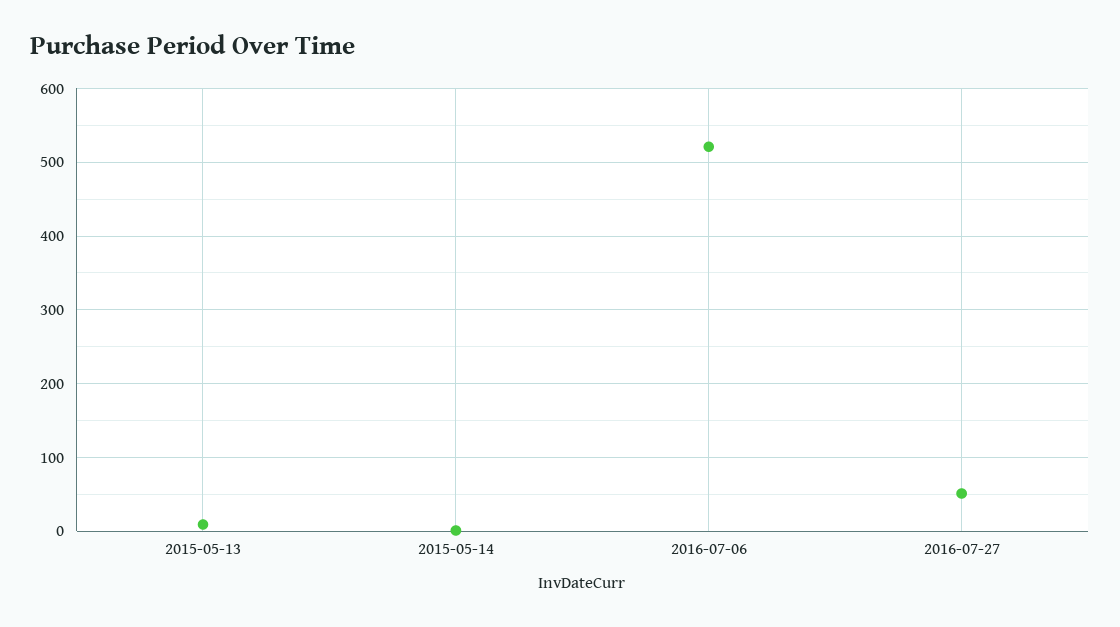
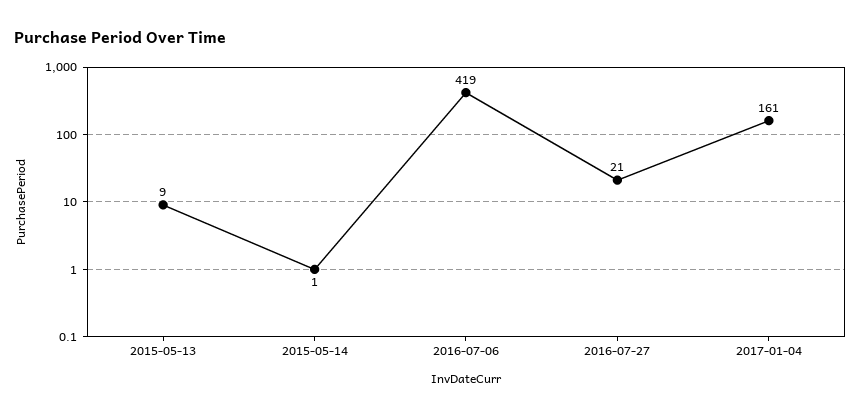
2016-07-06: 520 -> 419
2016-07-27: 50 -> 21
2017-01-04: none -> 161

